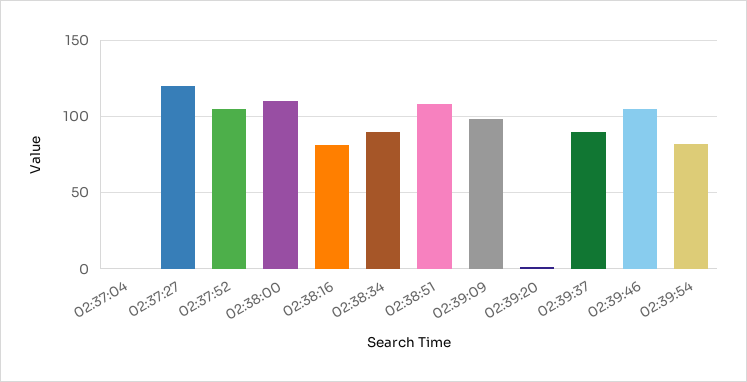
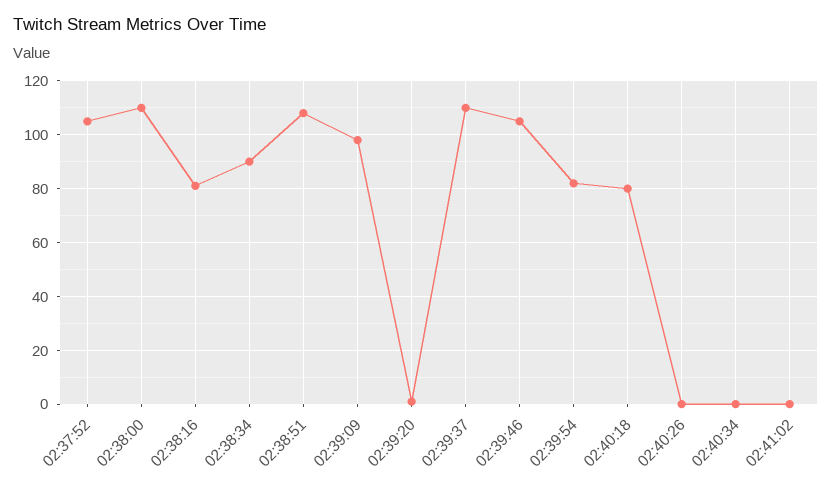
02:37:04: 0 -> none
02:37:27: 120 -> none
02:39:37: 90 -> 110
02:40:18: none -> 80
02:40:26: none -> 0
02:40:34: none -> 0
02:41:02: none -> 0

